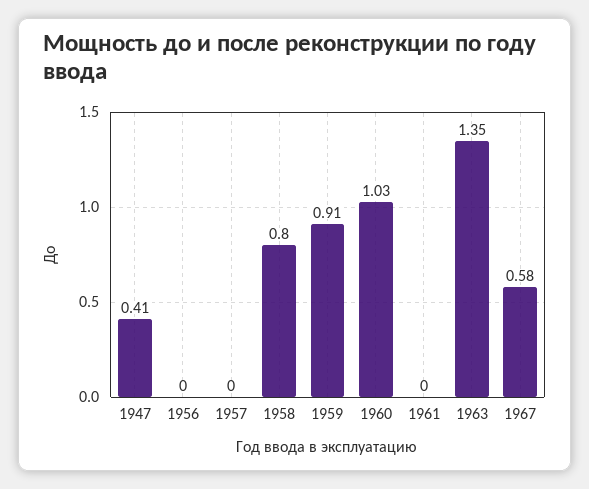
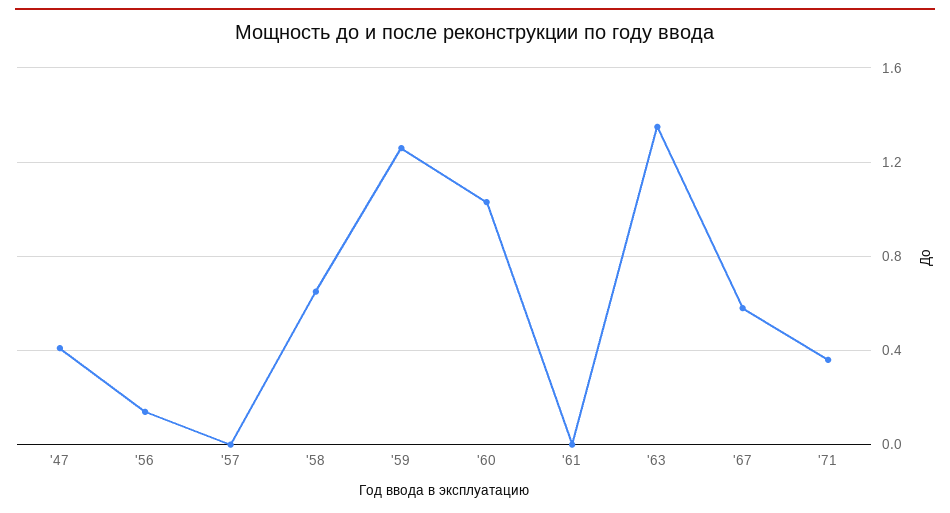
1956: 0 -> 0.15
1958: 0.8 -> 0.65
1959: 0.91 -> 1.25
'71: none -> 0.35

